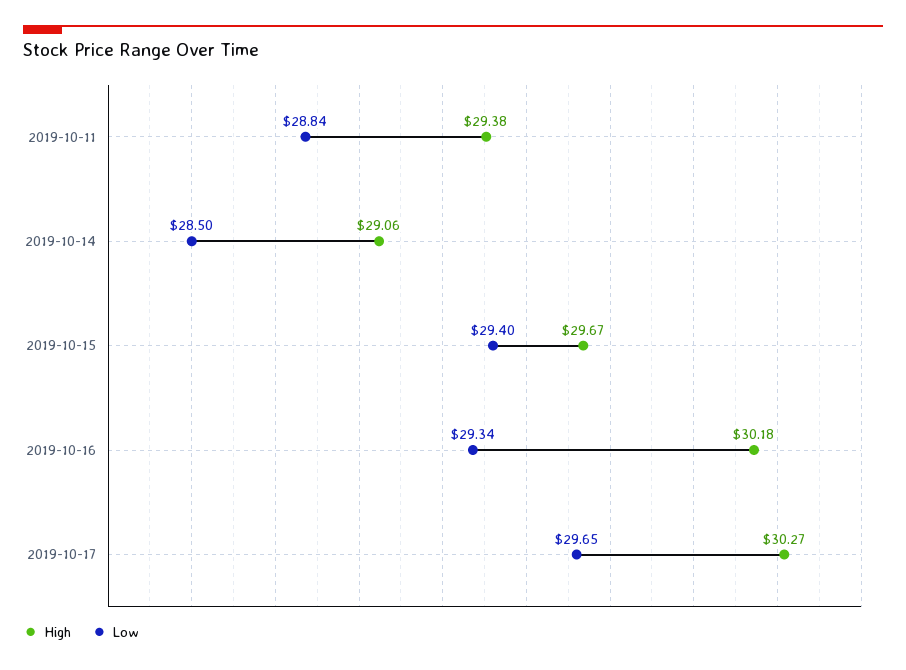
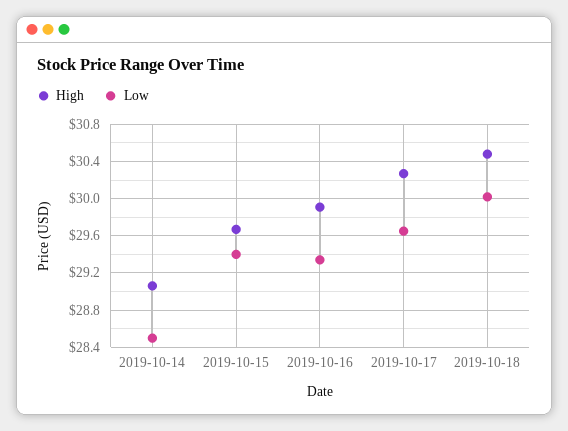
High, 2019-10-11: 29.38 -> none
Low, 2019-10-11: 28.84 -> none
High, 2019-10-16: 30.18 -> 29.9
High, 2019-10-18: none -> 30.5
Low, 2019-10-18: none -> 30

